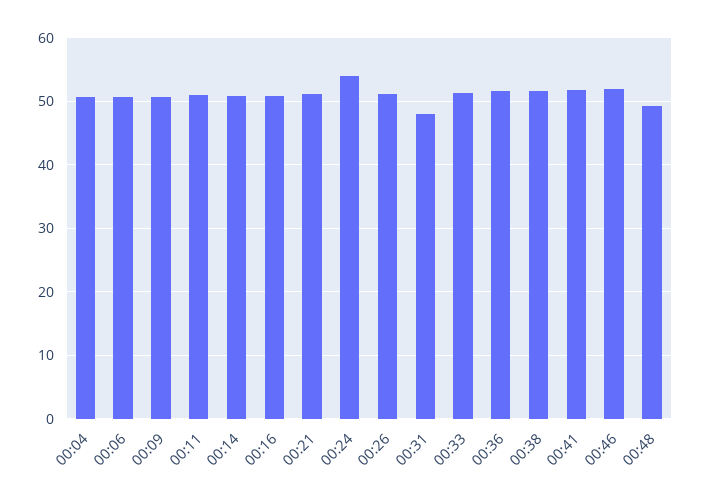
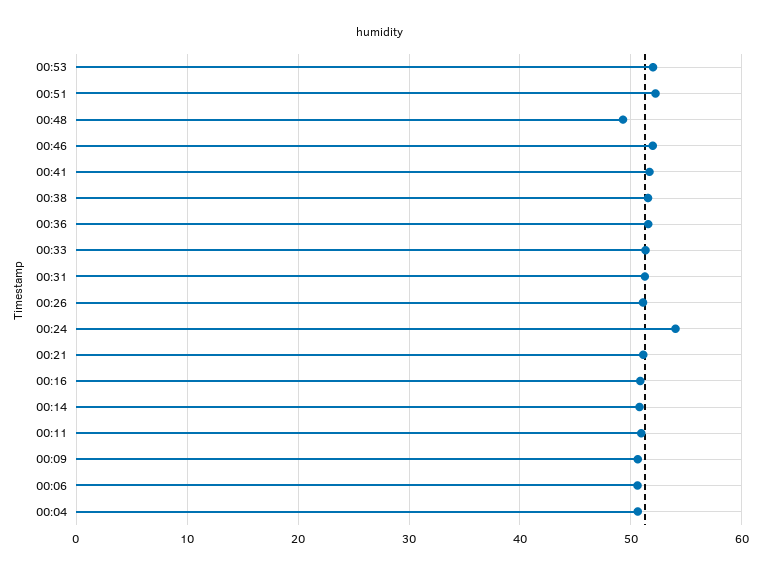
00:31: 48 -> 51
00:53: none -> 52
00:51: none -> 52

